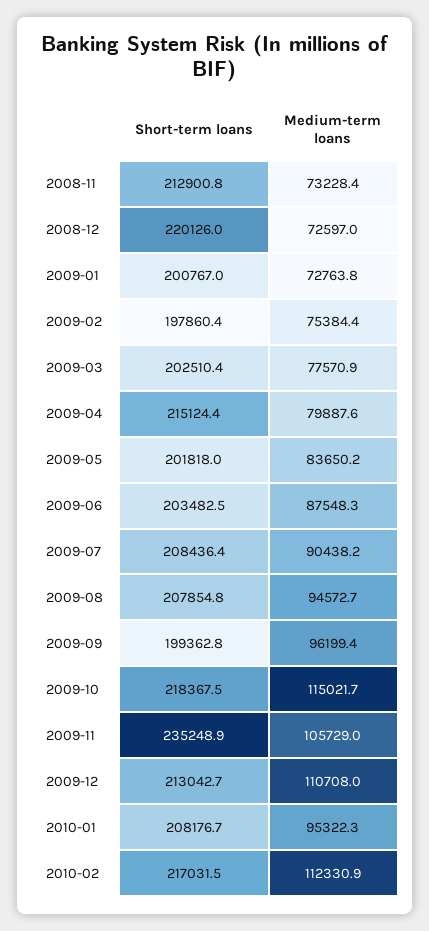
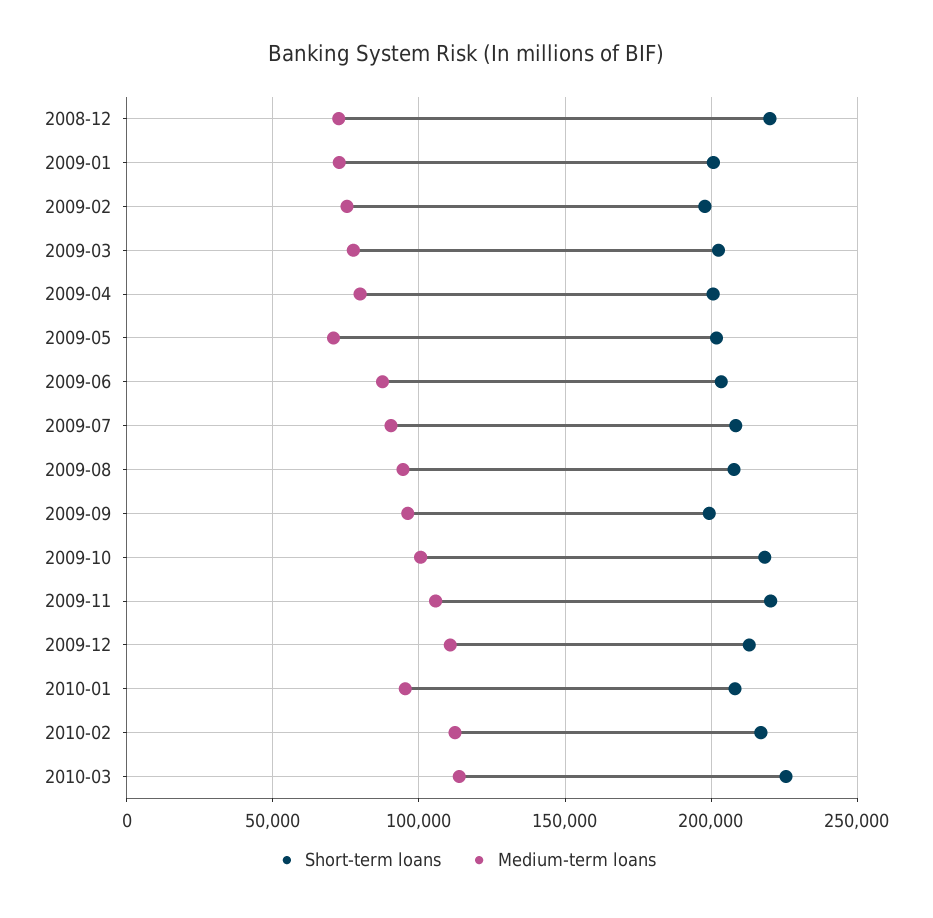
Short-term loans, 2008-11: 212900.8 -> none
Medium-term loans, 2008-11: 73228.4 -> none
Short-term loans, 2009-04: 215124.4 -> 200000
Medium-term loans, 2009-05: 83650.2 -> 70000
Medium-term loans, 2009-10: 115021.7 -> 100000
Short-term loans, 2009-11: 235248.9 -> 220000
Short-term loans, 2010-03: none -> 225000
Medium-term loans, 2010-03: none -> 115000

